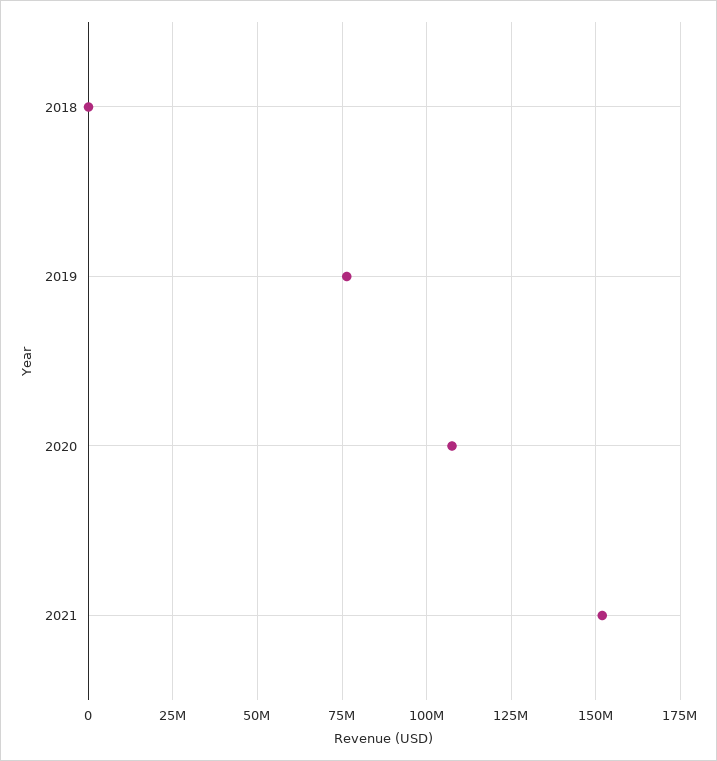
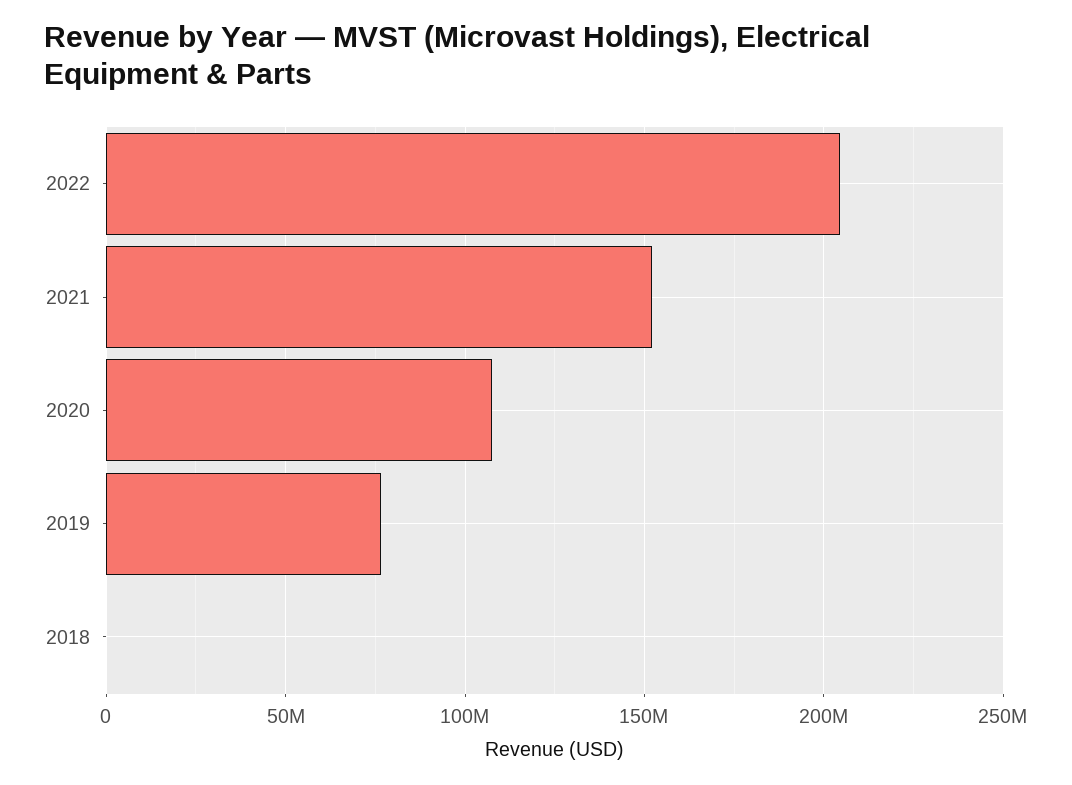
2022: none -> 205000000

